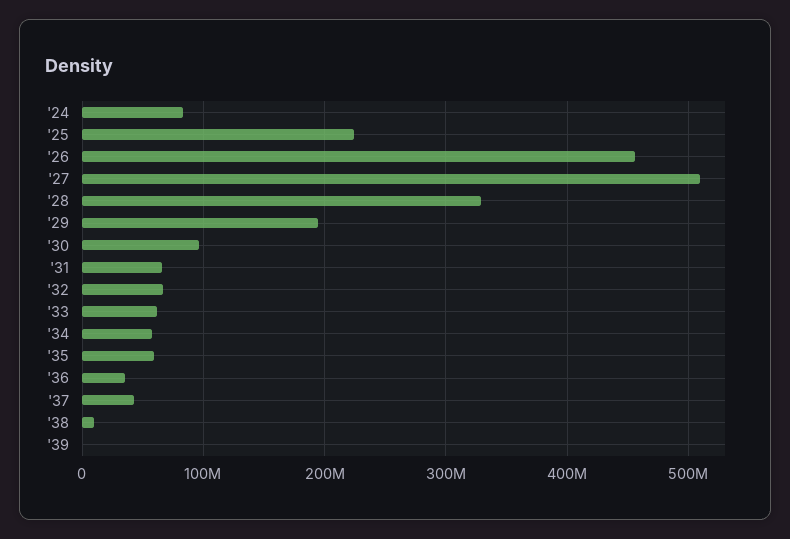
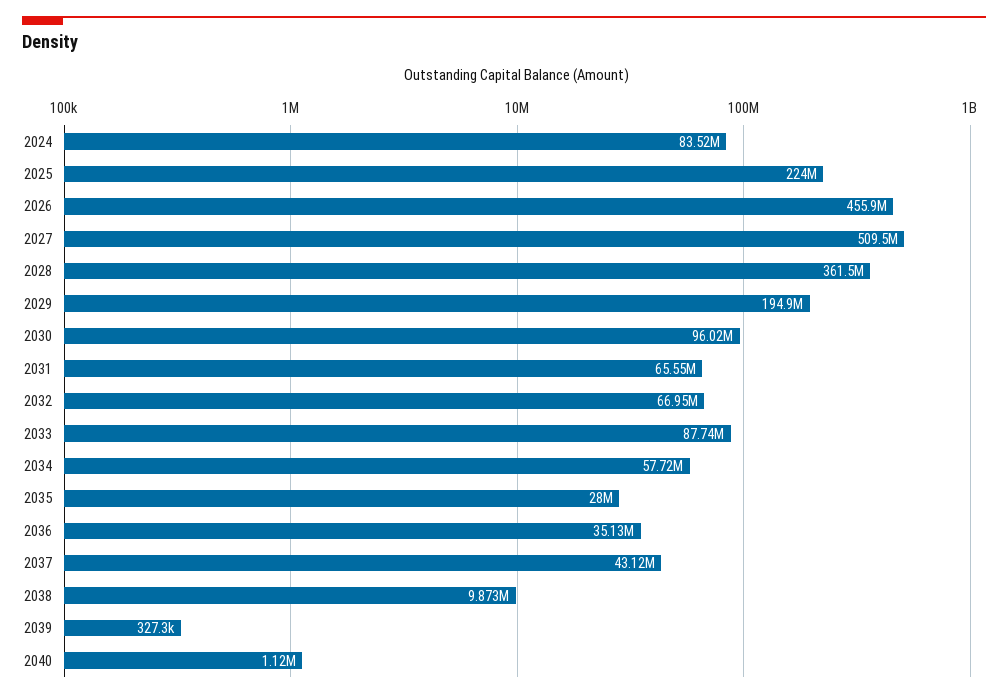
'28: 330000000 -> 361500000
'33: 60000000 -> 87740000
'35: 60000000 -> 28000000
2040: none -> 1120000

